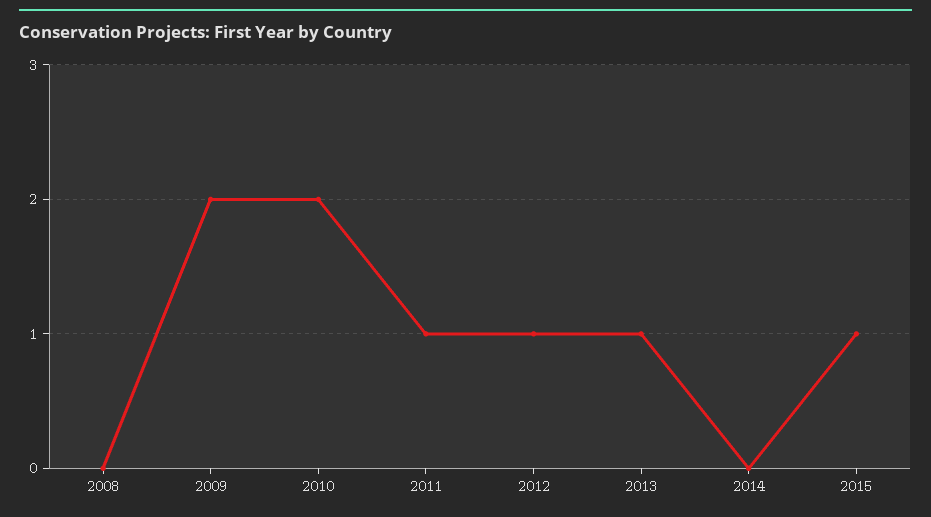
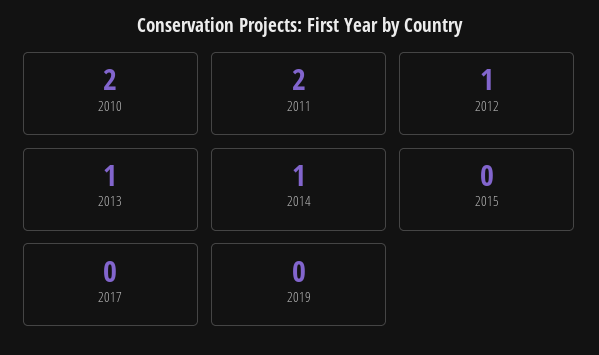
2008: 0 -> none
2009: 2 -> none
2011: 1 -> 2
2014: 0 -> 1
2015: 1 -> 0
2017: none -> 0
2019: none -> 0

